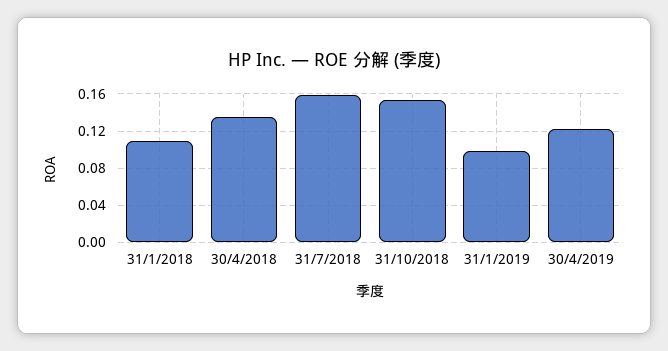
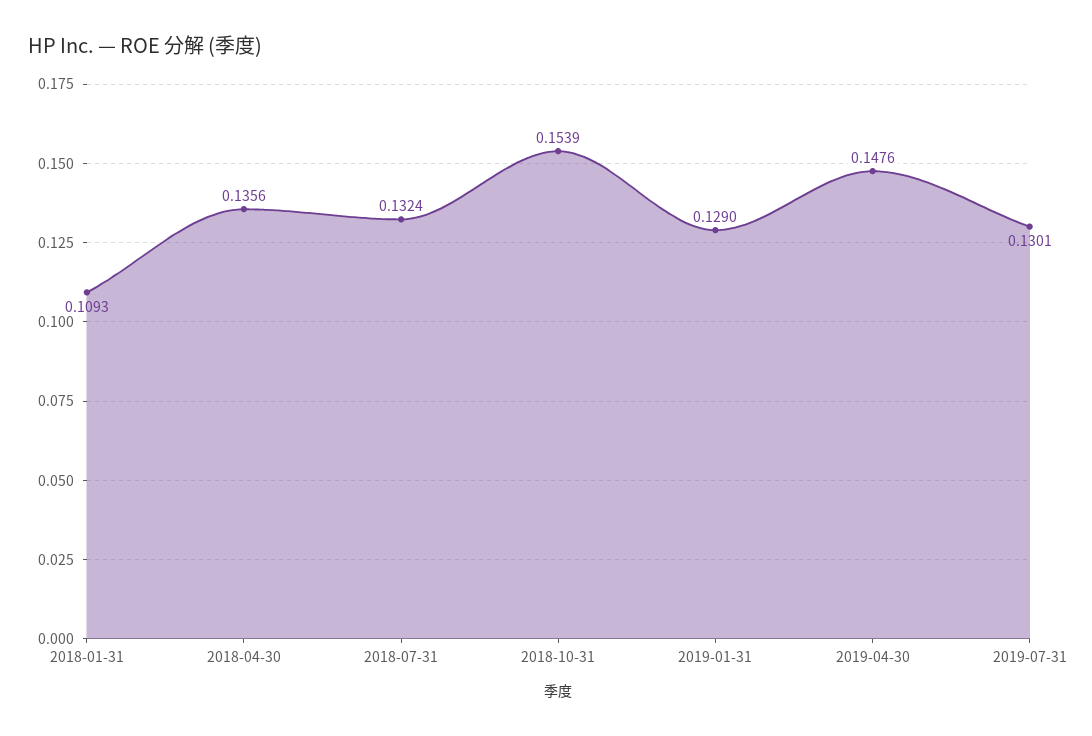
31/7/2018: 0.16 -> 0.1324
31/1/2019: 0.1 -> 0.129
30/4/2019: 0.12 -> 0.1476
2019-07-31: none -> 0.1301

